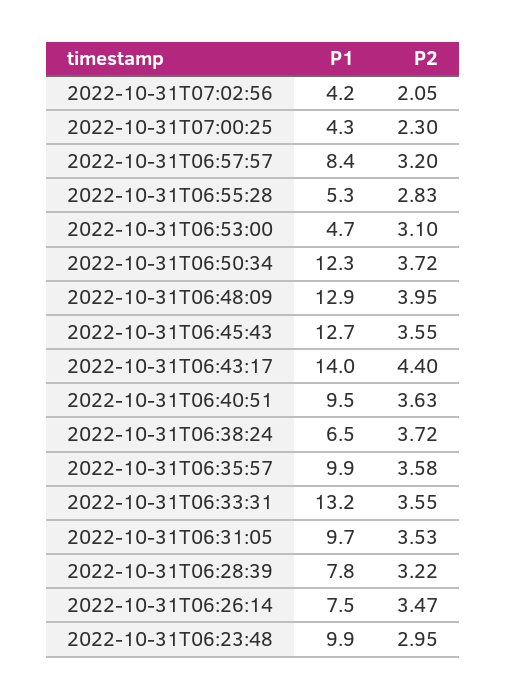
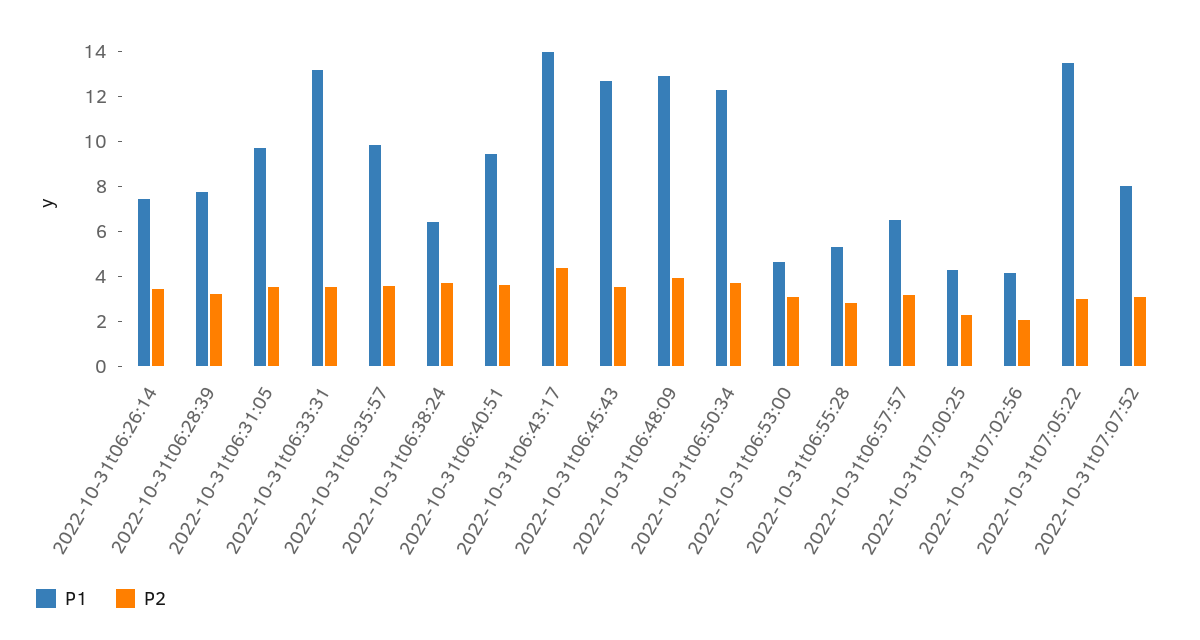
P1, 2022-10-31T06:57:57: 8.4 -> 6.5
P1, 2022-10-31T06:23:48: 9.9 -> none
P2, 2022-10-31T06:23:48: 2.95 -> none
P1, 2022-10-31t07:05:22: none -> 13.5
P2, 2022-10-31t07:05:22: none -> 3
P1, 2022-10-31t07:07:52: none -> 8
P2, 2022-10-31t07:07:52: none -> 3

